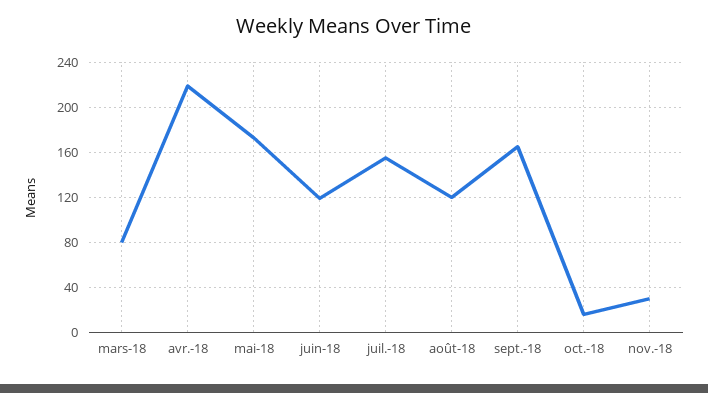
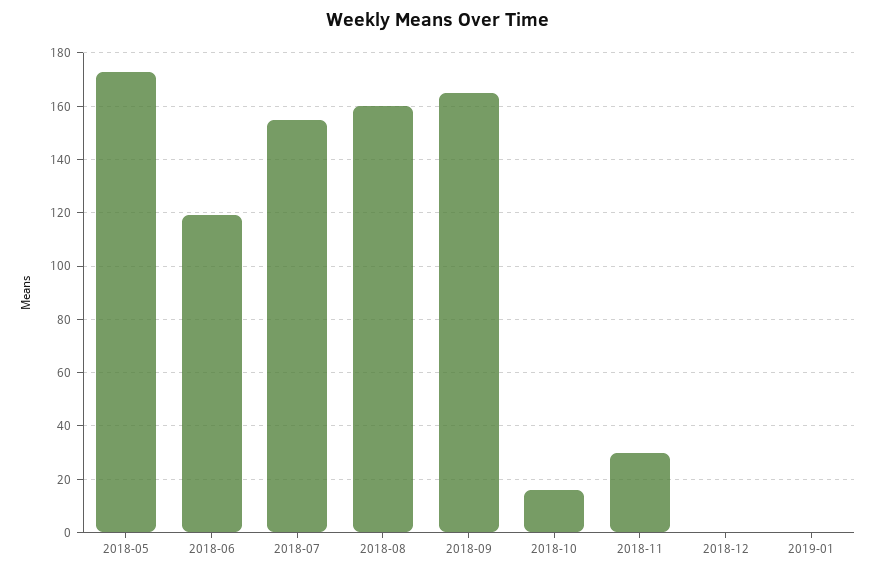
mars-18: 80 -> none
avr.-18: 220 -> none
août-18: 120 -> 160
2018-12: none -> 0
2019-01: none -> 0

